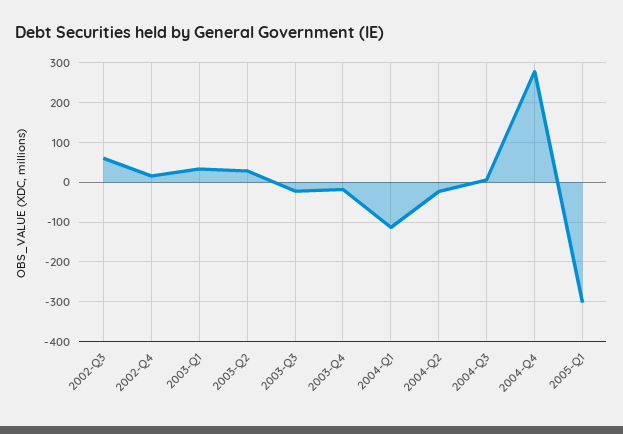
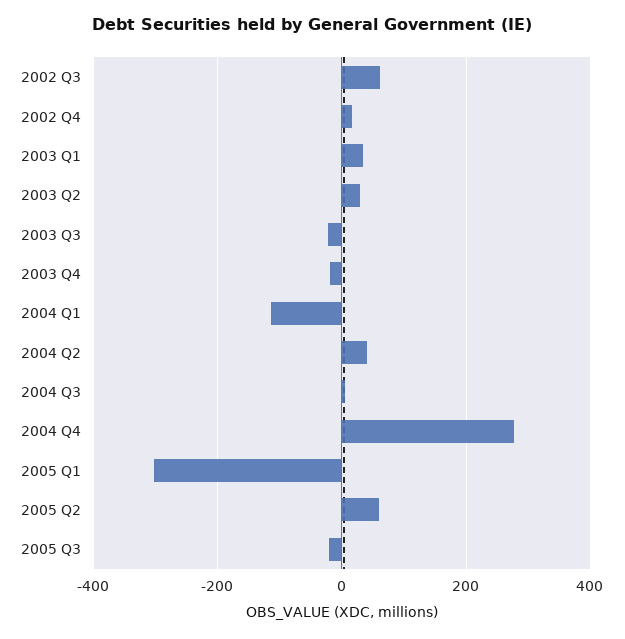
2004-Q2: -20 -> 40
2005 Q2: none -> 60
2005 Q3: none -> -20

